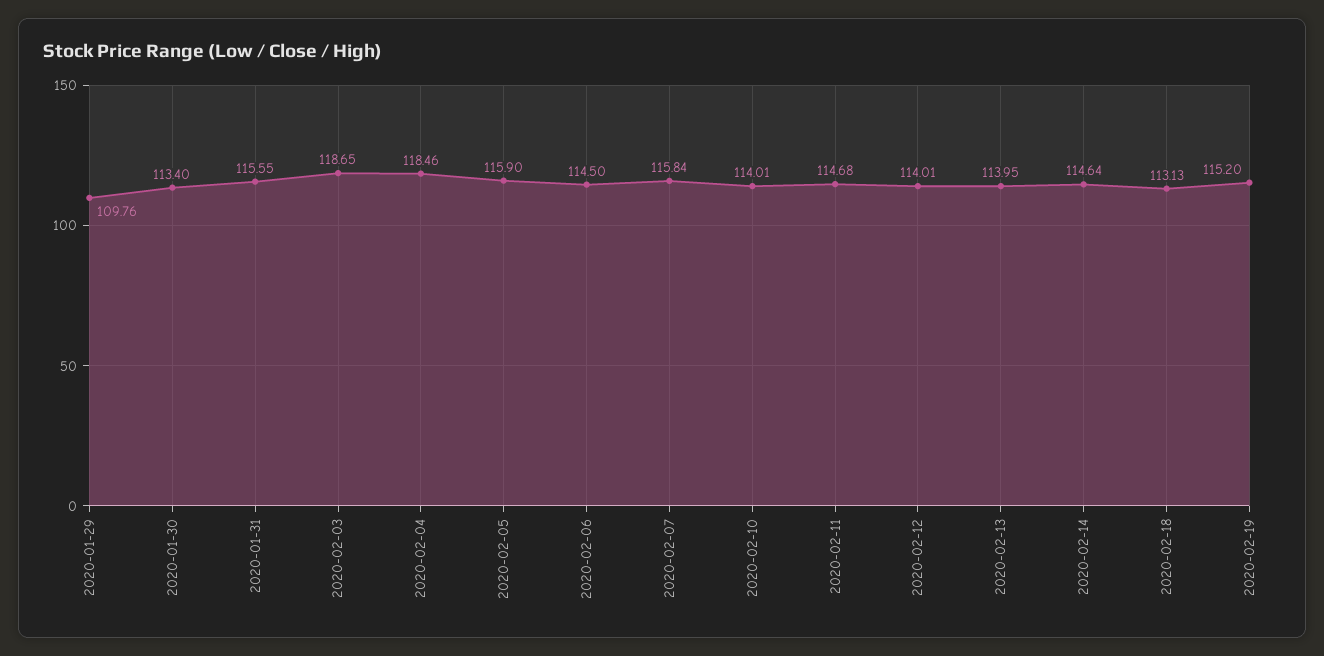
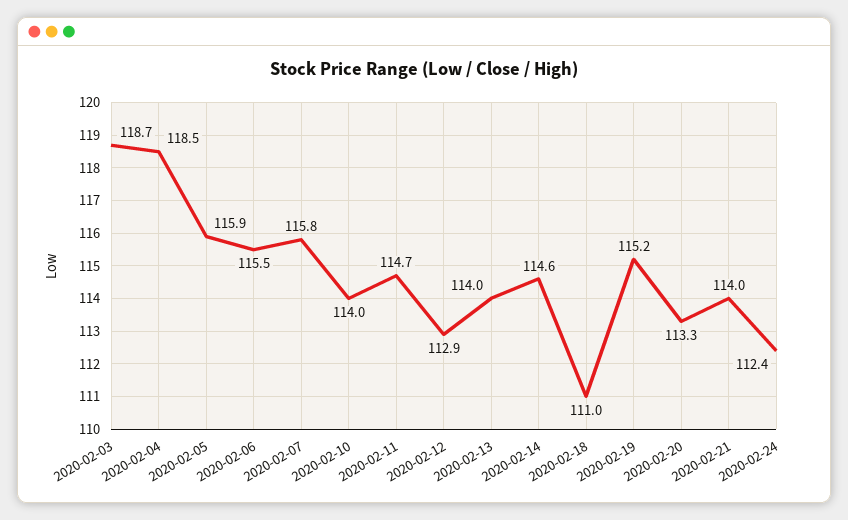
2020-01-29: 109.76 -> none
2020-01-30: 113.4 -> none
2020-01-31: 115.55 -> none
2020-02-06: 114.5 -> 115.5
2020-02-12: 114.01 -> 112.9
2020-02-18: 113.13 -> 111
2020-02-20: none -> 113.3
2020-02-21: none -> 114
2020-02-24: none -> 112.4

